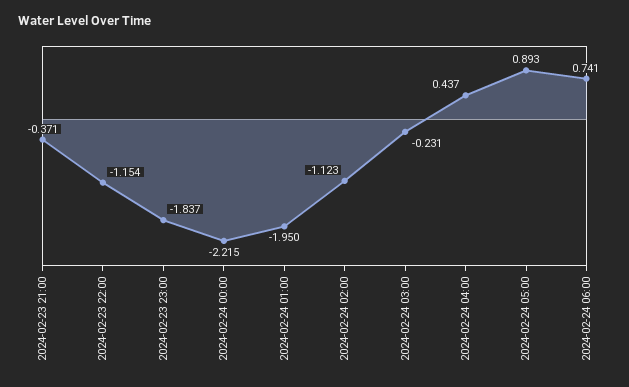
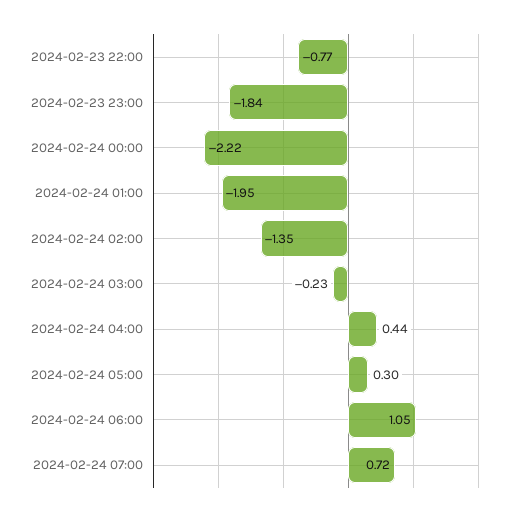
2024-02-23 21:00: -0.371 -> none
2024-02-23 22:00: -1.154 -> -0.77
2024-02-24 02:00: -1.123 -> -1.35
2024-02-24 05:00: 0.893 -> 0.3
2024-02-24 06:00: 0.741 -> 1.05
2024-02-24 07:00: none -> 0.72

